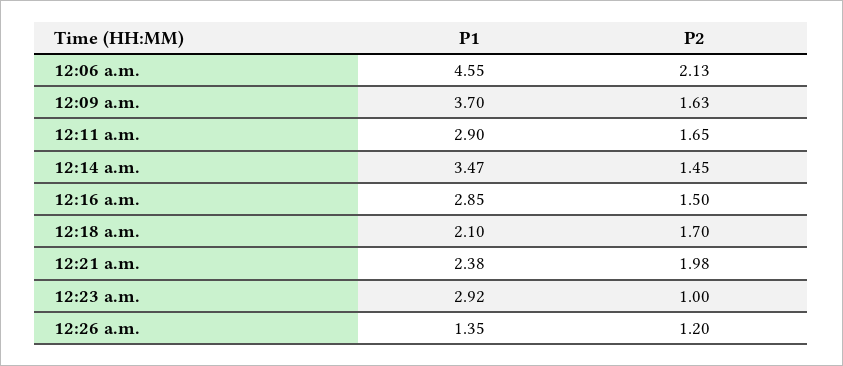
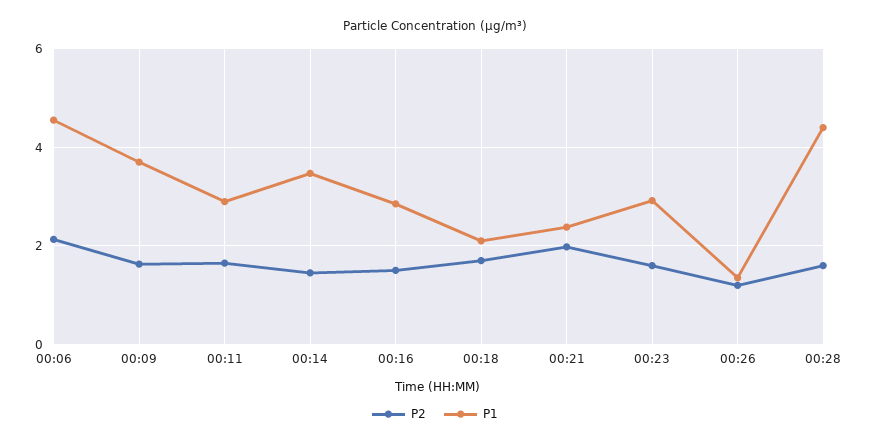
P2, 12:23 a.m.: 1 -> 1.6
P2, 00:28: none -> 1.6
P1, 00:28: none -> 4.4

